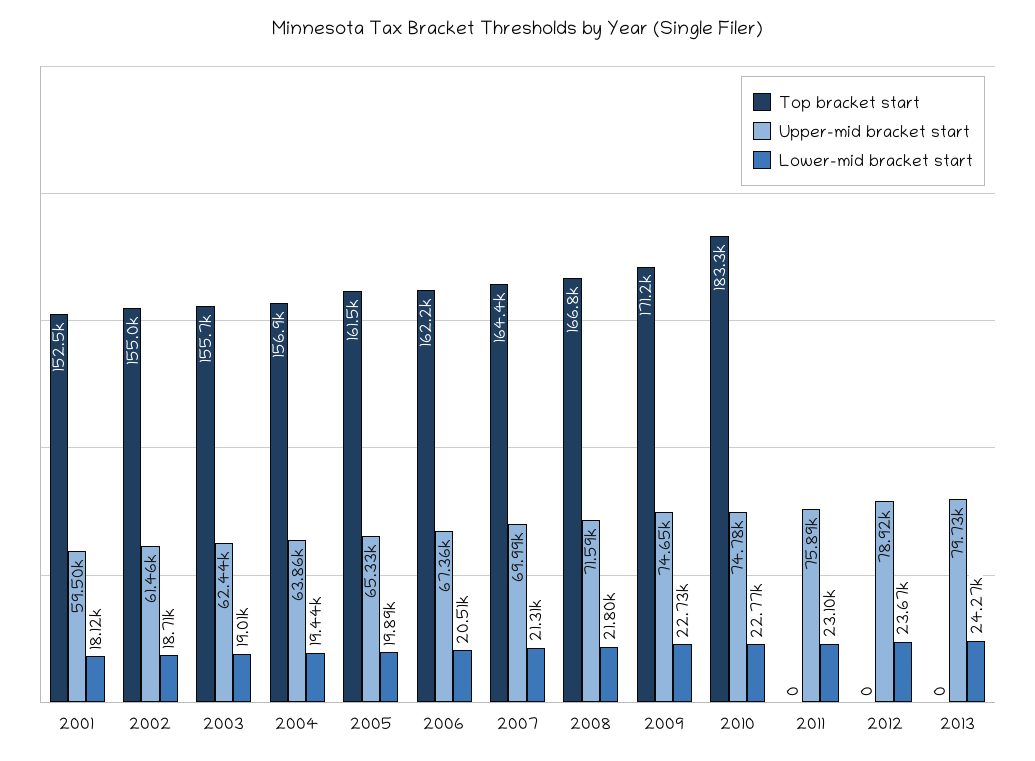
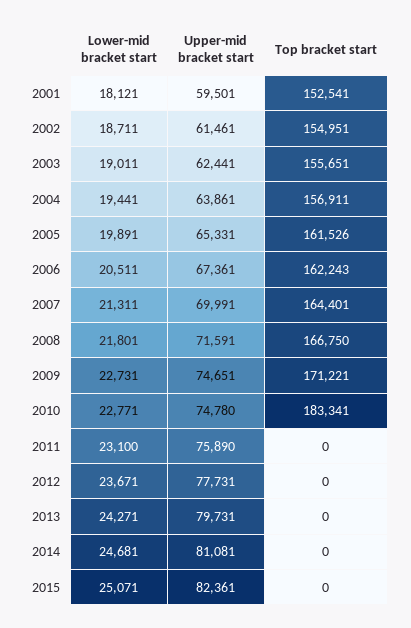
Upper-mid bracket start, 2012: 78920 -> 77731
Lower-mid bracket start, 2014: none -> 24681
Upper-mid bracket start, 2014: none -> 81081
Top bracket start, 2014: none -> 0
Lower-mid bracket start, 2015: none -> 25071
Upper-mid bracket start, 2015: none -> 82361
Top bracket start, 2015: none -> 0

